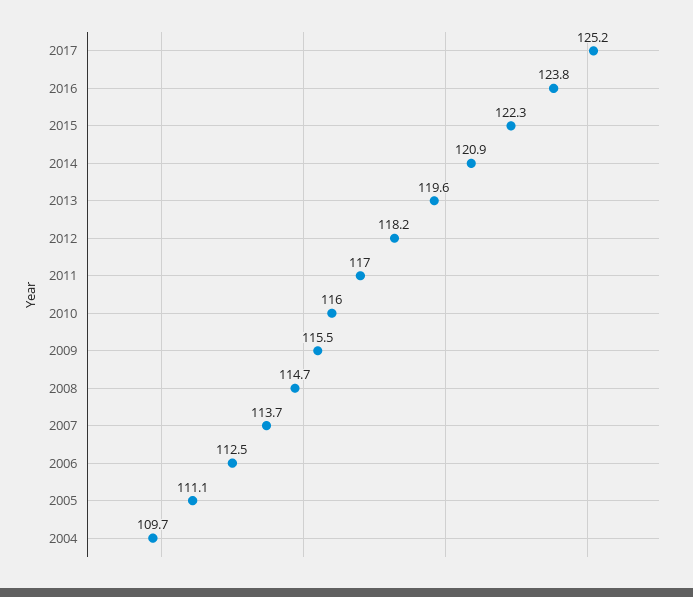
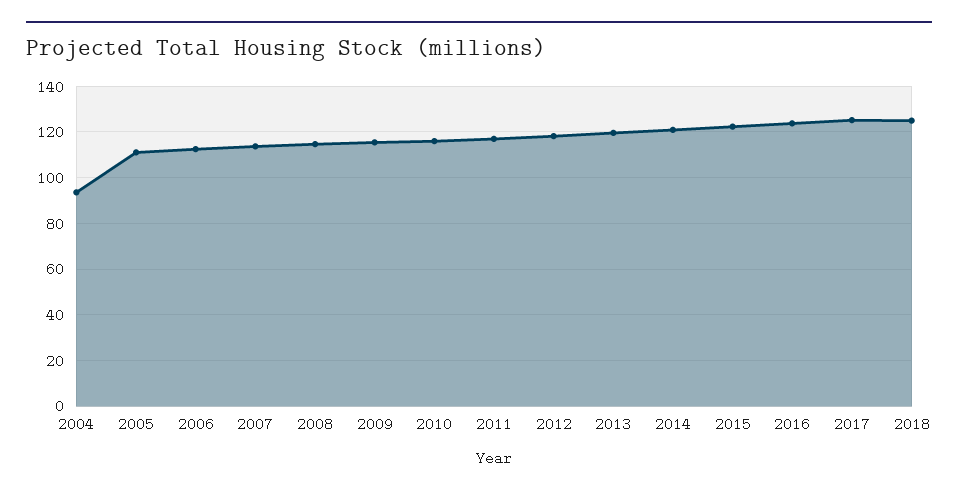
2004: 109.7 -> 95
2018: none -> 125

